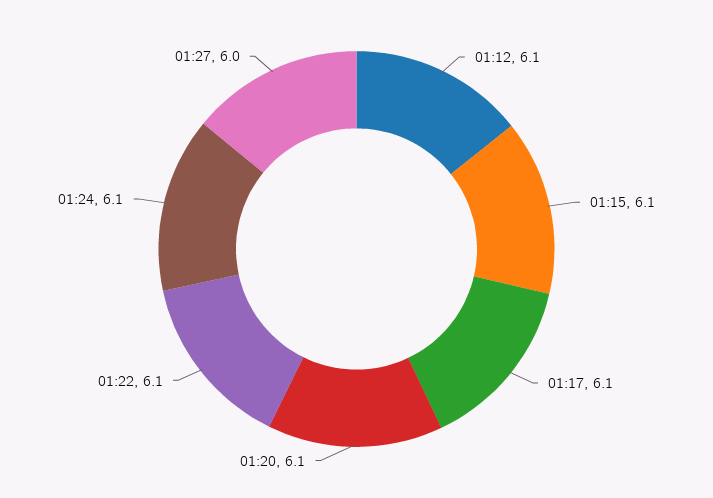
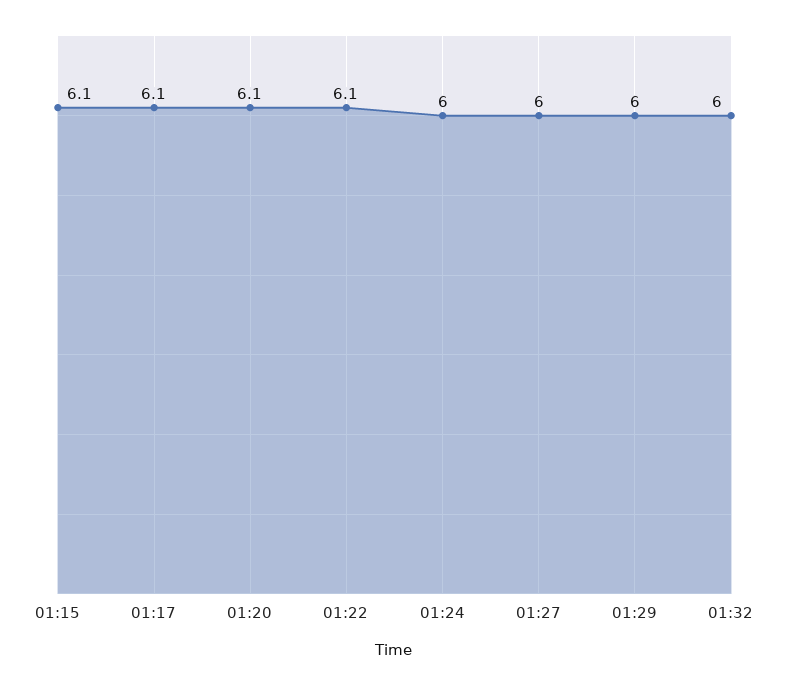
01:12: 6.1 -> none
01:24: 6.1 -> 6
01:29: none -> 6
01:32: none -> 6

